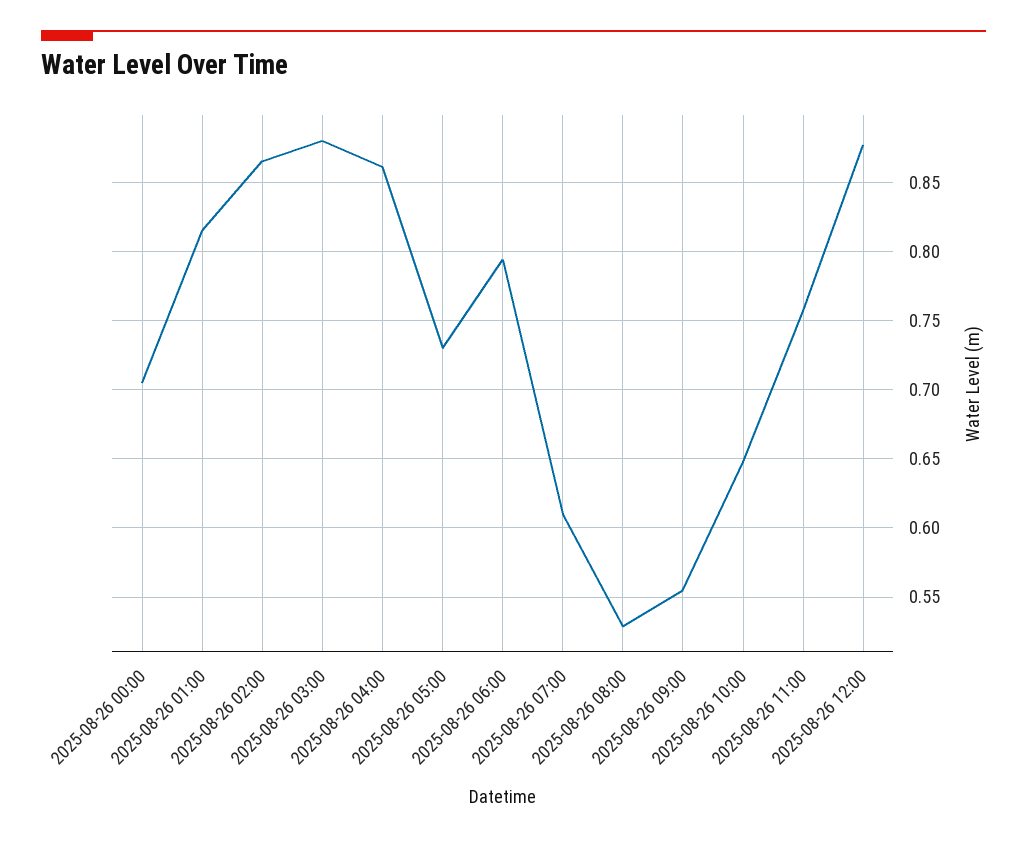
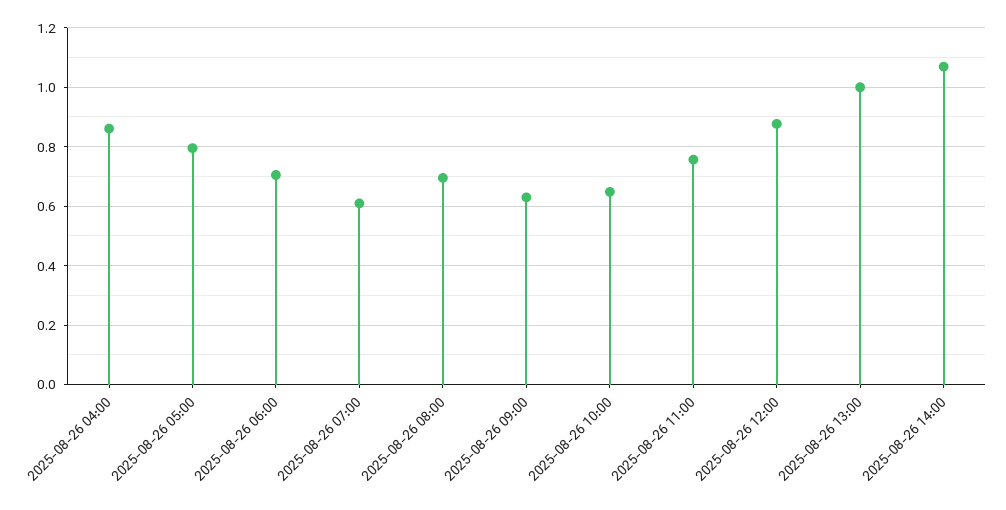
2025-08-26 00:00: 0.705 -> none
2025-08-26 01:00: 0.815 -> none
2025-08-26 02:00: 0.865 -> none
2025-08-26 03:00: 0.88 -> none
2025-08-26 05:00: 0.73 -> 0.8
2025-08-26 06:00: 0.795 -> 0.7
2025-08-26 08:00: 0.53 -> 0.7
2025-08-26 09:00: 0.555 -> 0.625
2025-08-26 13:00: none -> 1
2025-08-26 14:00: none -> 1.075

